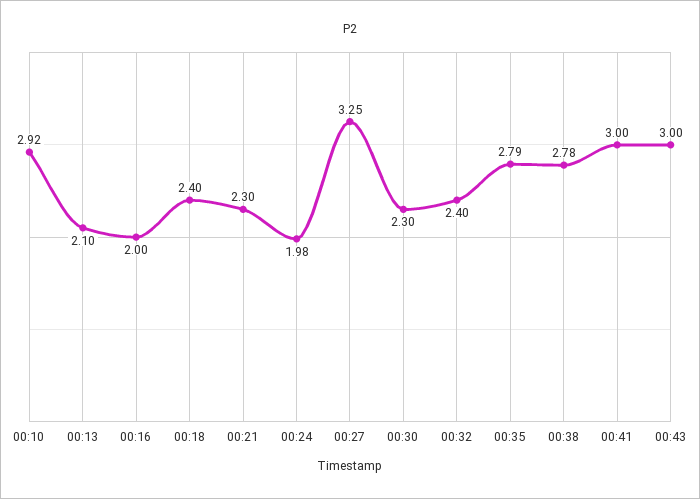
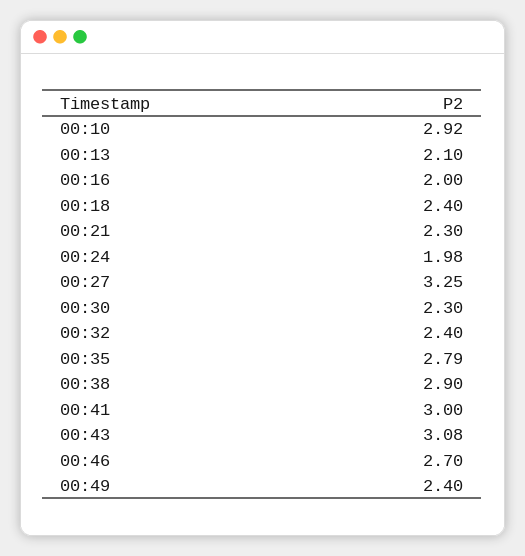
00:38: 2.78 -> 2.9
00:43: 3 -> 3.08
00:46: none -> 2.7
00:49: none -> 2.4

